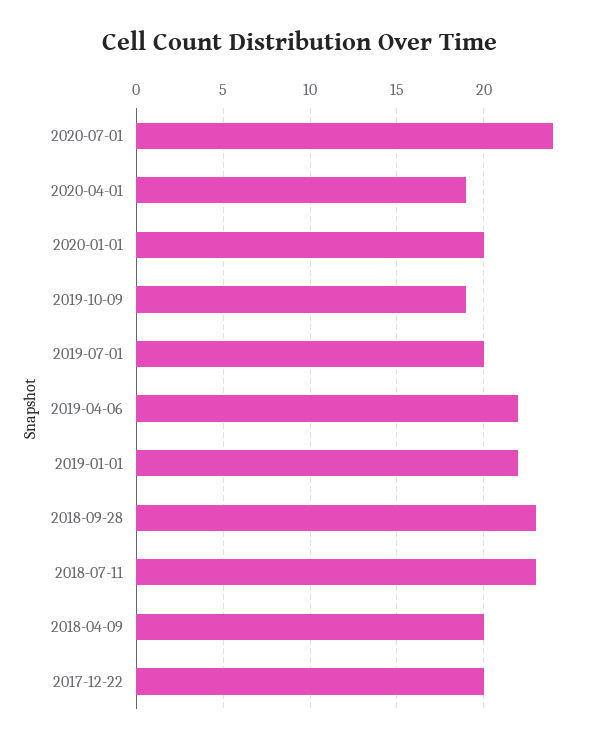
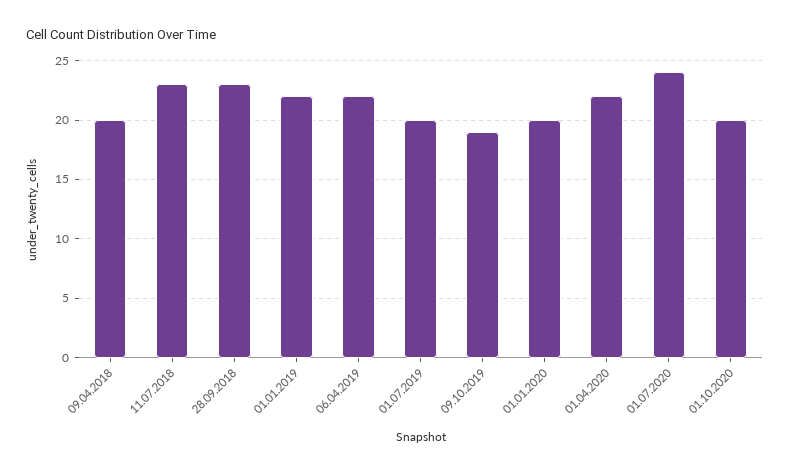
2020-04-01: 19 -> 22
2017-12-22: 20 -> none
01.10.2020: none -> 20

